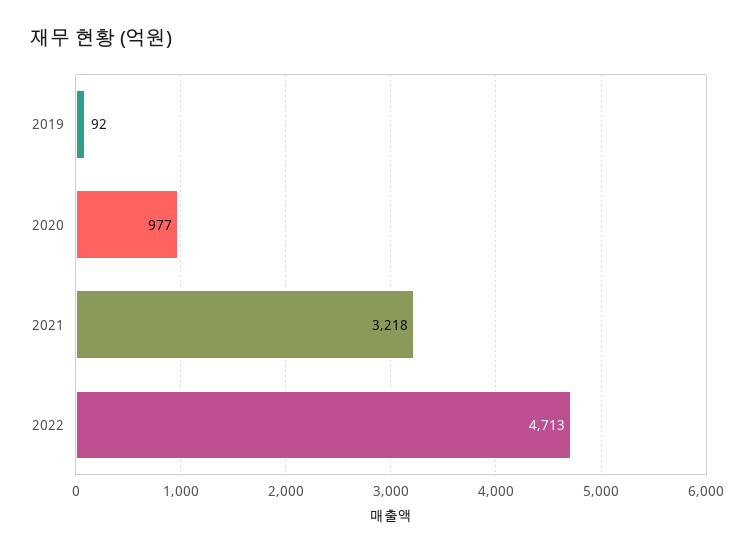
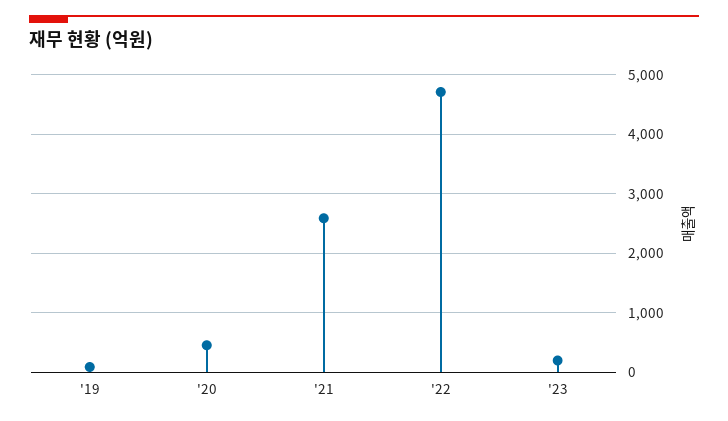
2020: 977 -> 400
2021: 3218 -> 2600
'23: none -> 200

